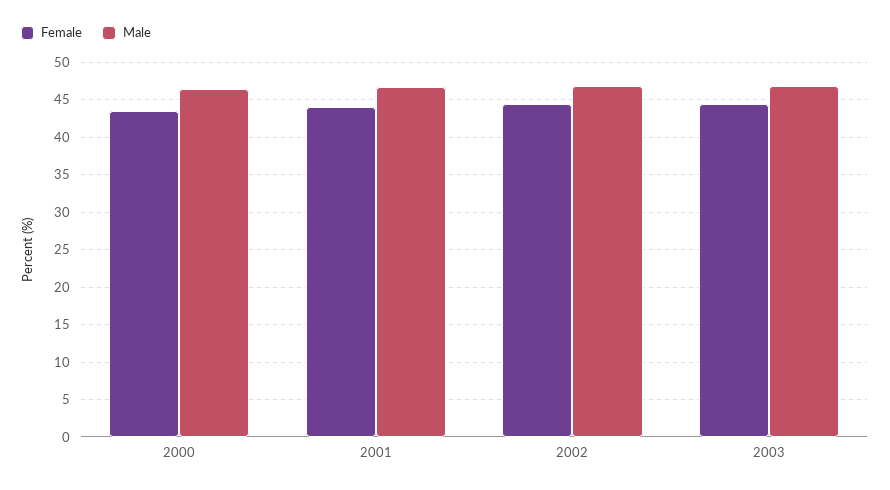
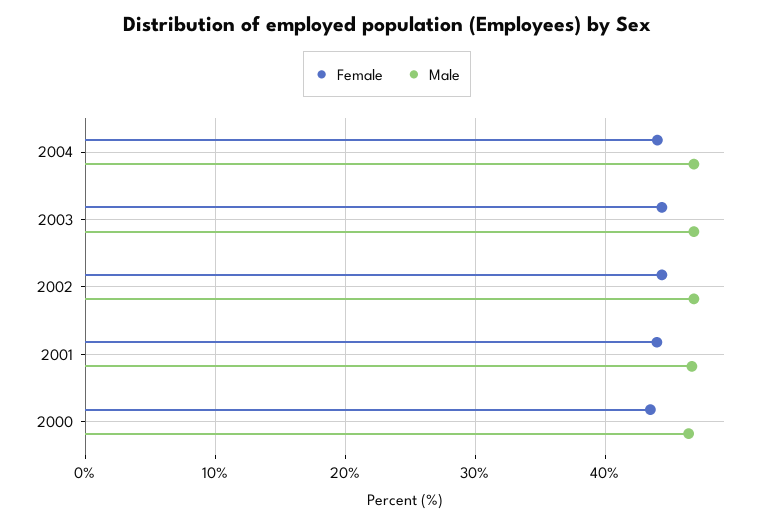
Female, 2004: none -> 44
Male, 2004: none -> 47

